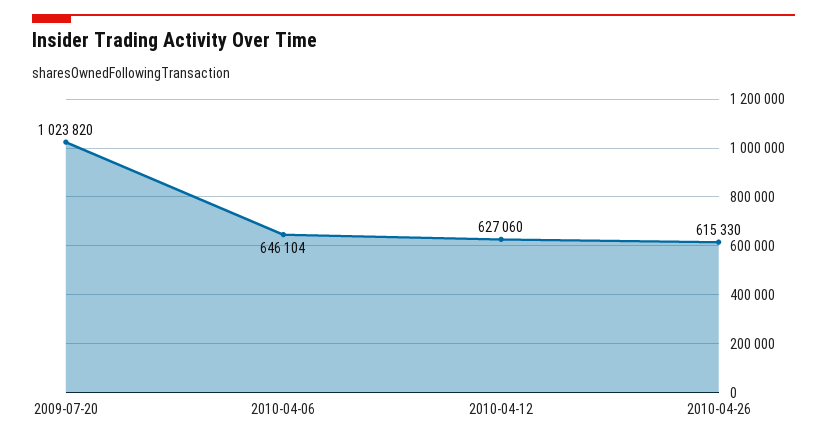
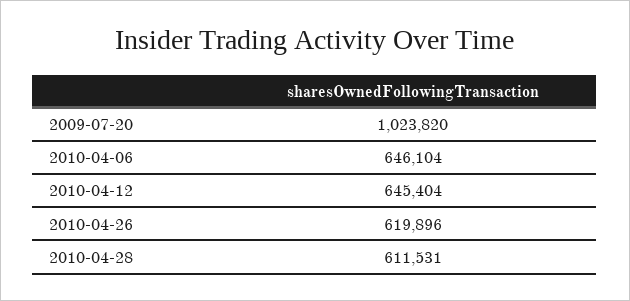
2010-04-12: 627060 -> 645404
2010-04-26: 615330 -> 619896
2010-04-28: none -> 611531

